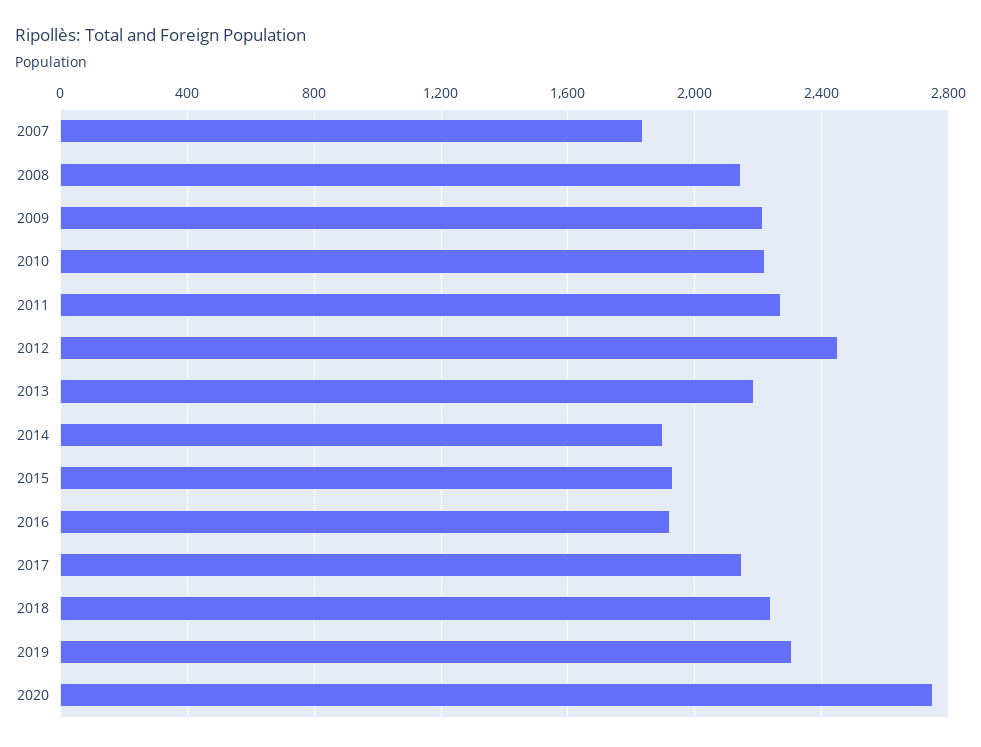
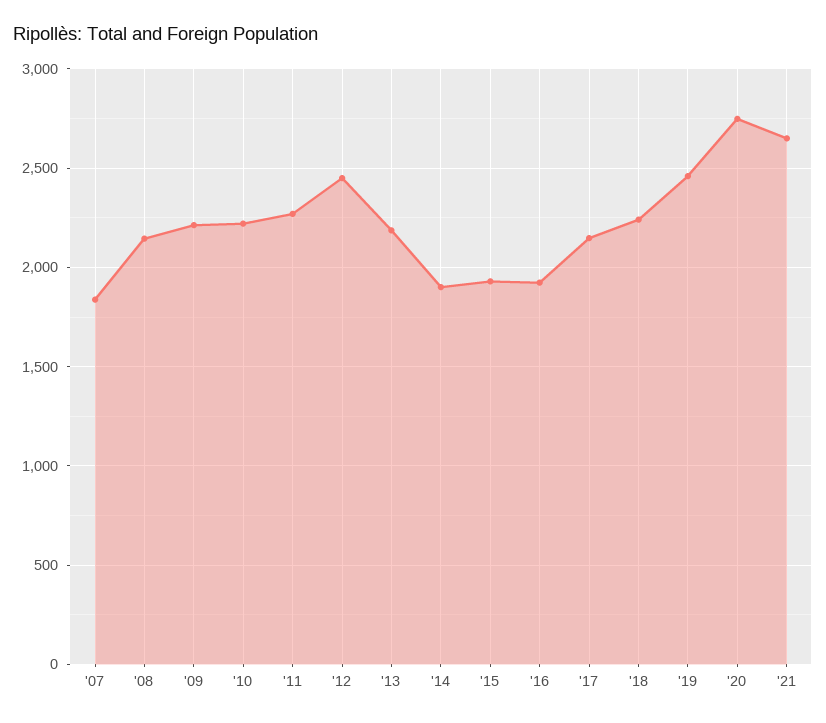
2019: 2300 -> 2450
'21: none -> 2650

